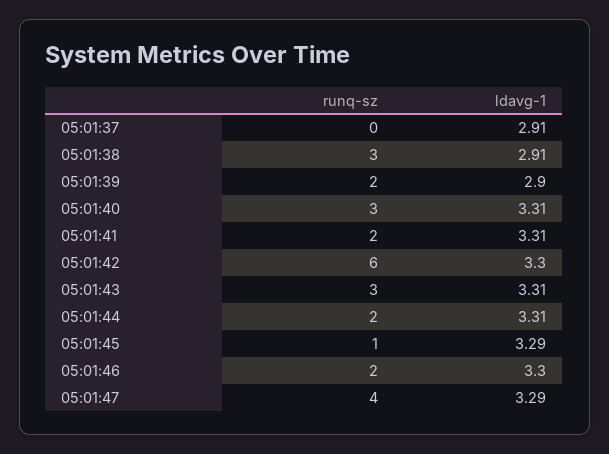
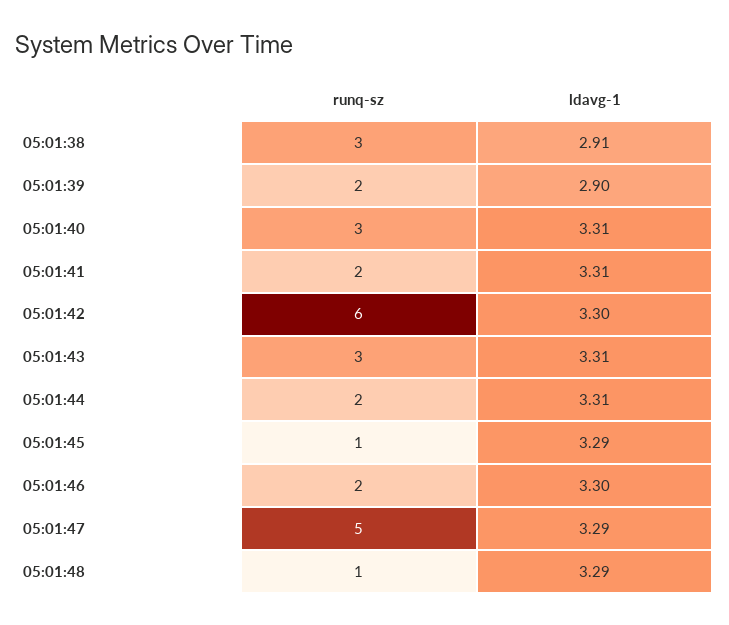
runq-sz, 05:01:37: 0 -> none
ldavg-1, 05:01:37: 2.91 -> none
runq-sz, 05:01:47: 4 -> 5
runq-sz, 05:01:48: none -> 1
ldavg-1, 05:01:48: none -> 3.29

